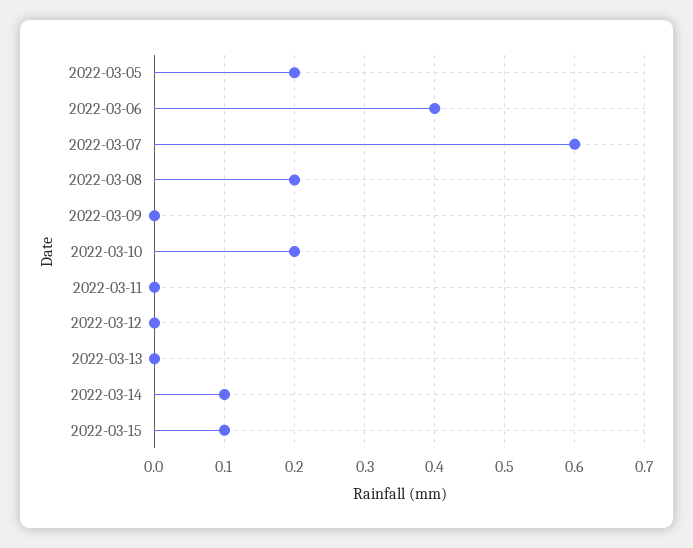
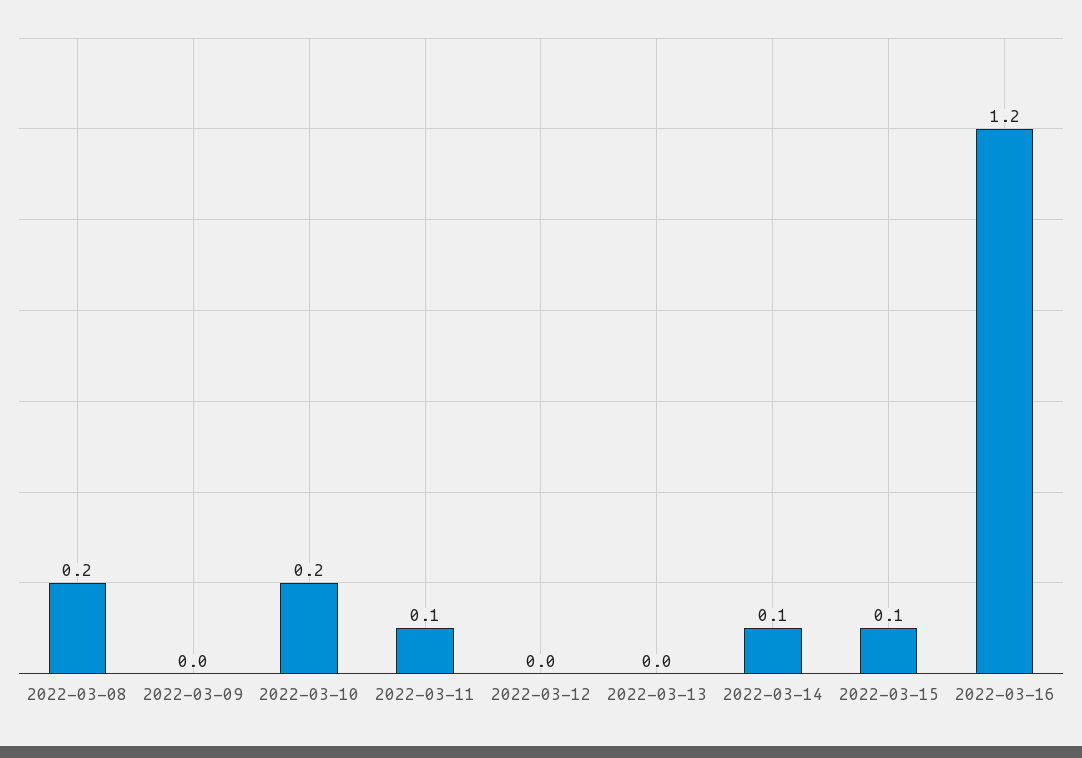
2022-03-05: 0.2 -> none
2022-03-06: 0.4 -> none
2022-03-07: 0.6 -> none
2022-03-11: 0 -> 0.1
2022-03-16: none -> 1.2

